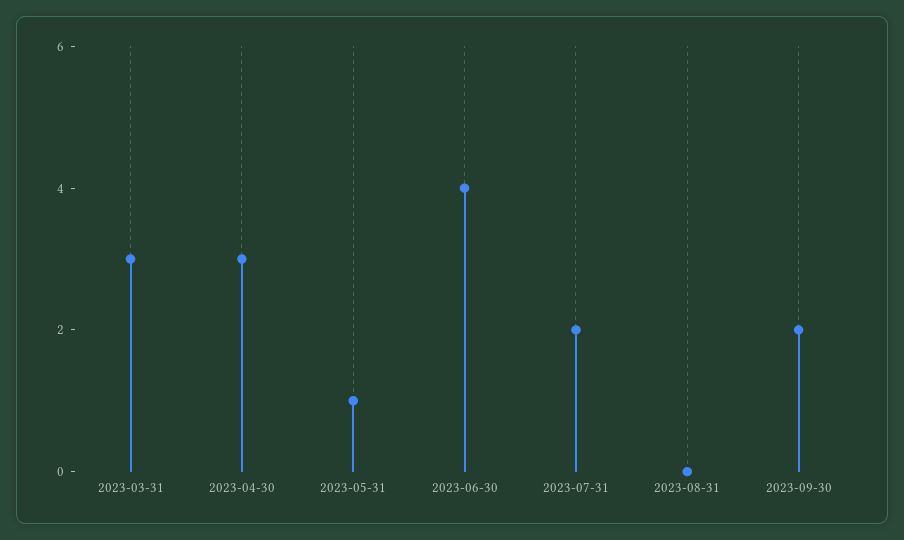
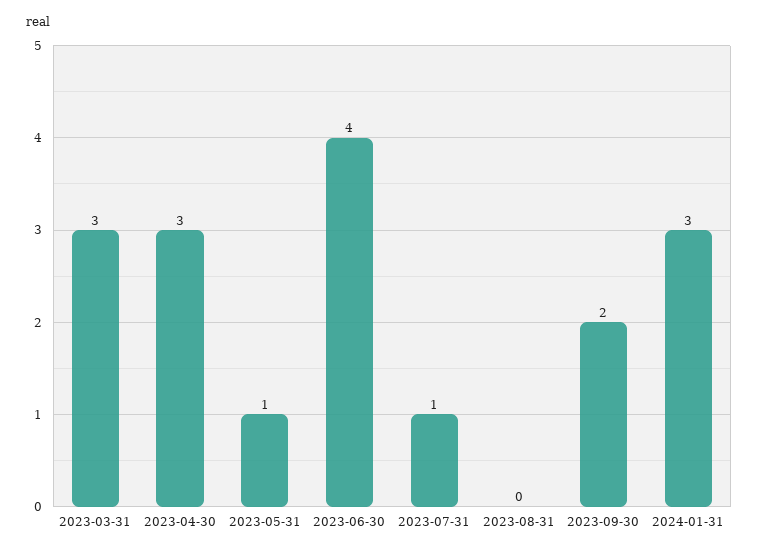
2023-07-31: 2 -> 1
2024-01-31: none -> 3

